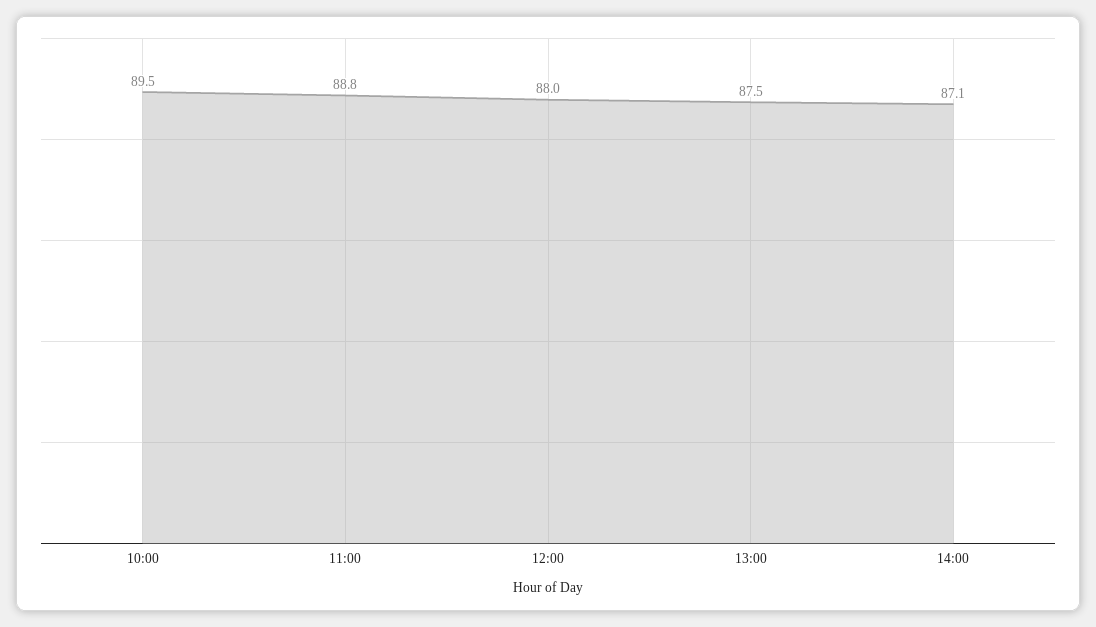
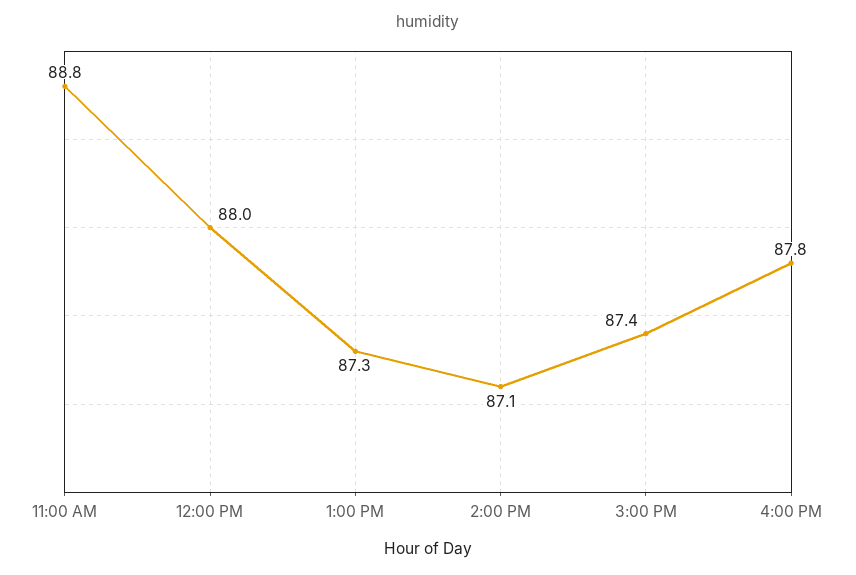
10:00: 89.5 -> none
13:00: 87.5 -> 87.3
3:00 PM: none -> 87.4
4:00 PM: none -> 87.8

